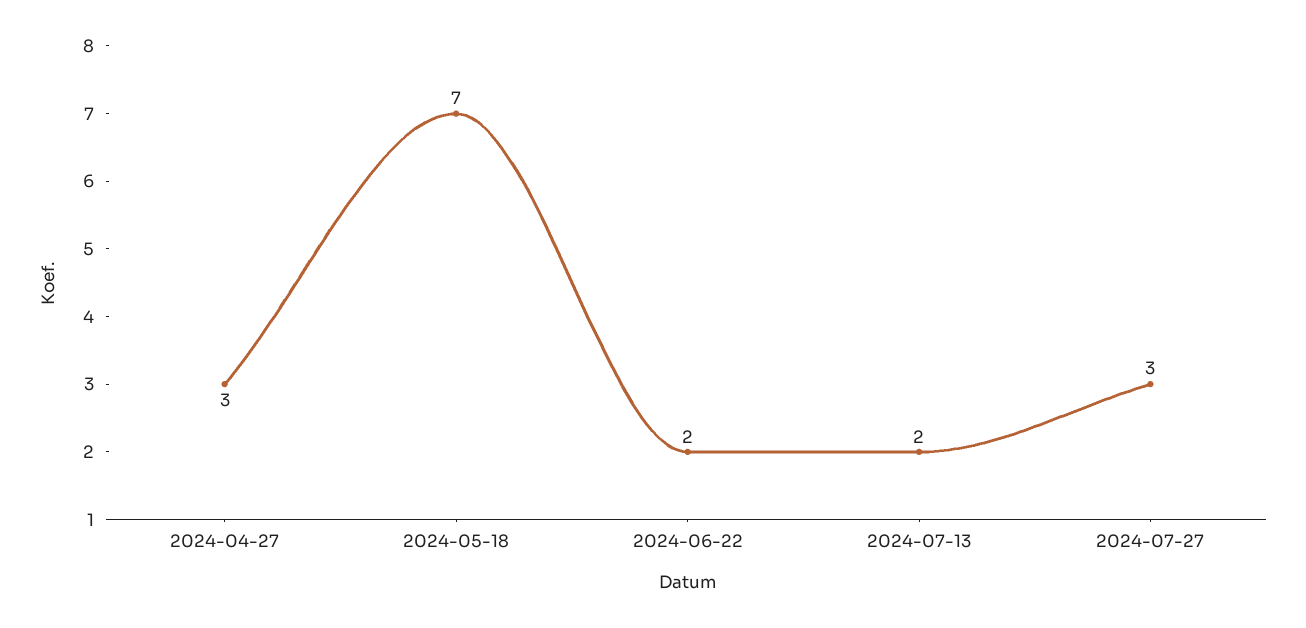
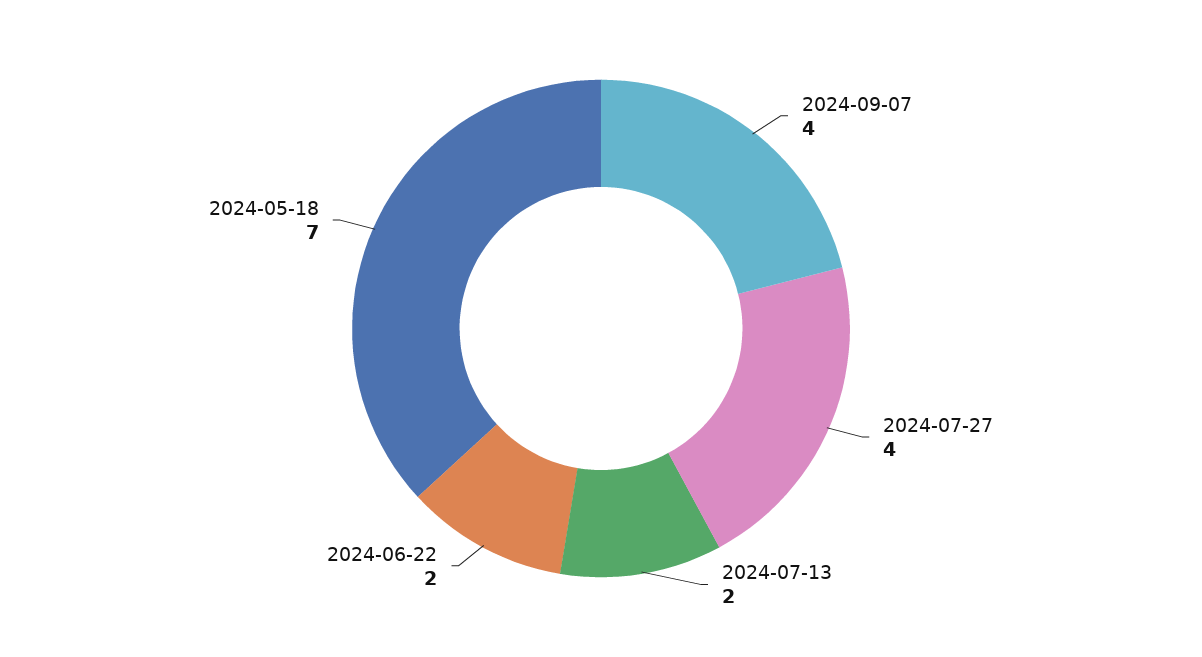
2024-04-27: 3 -> none
2024-07-27: 3 -> 4
2024-09-07: none -> 4

